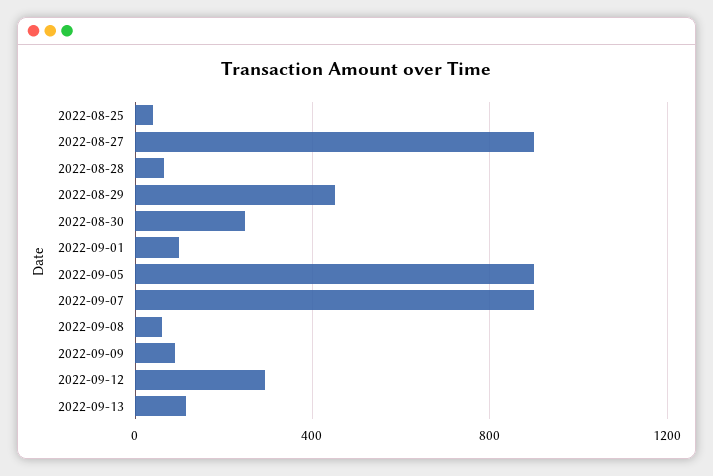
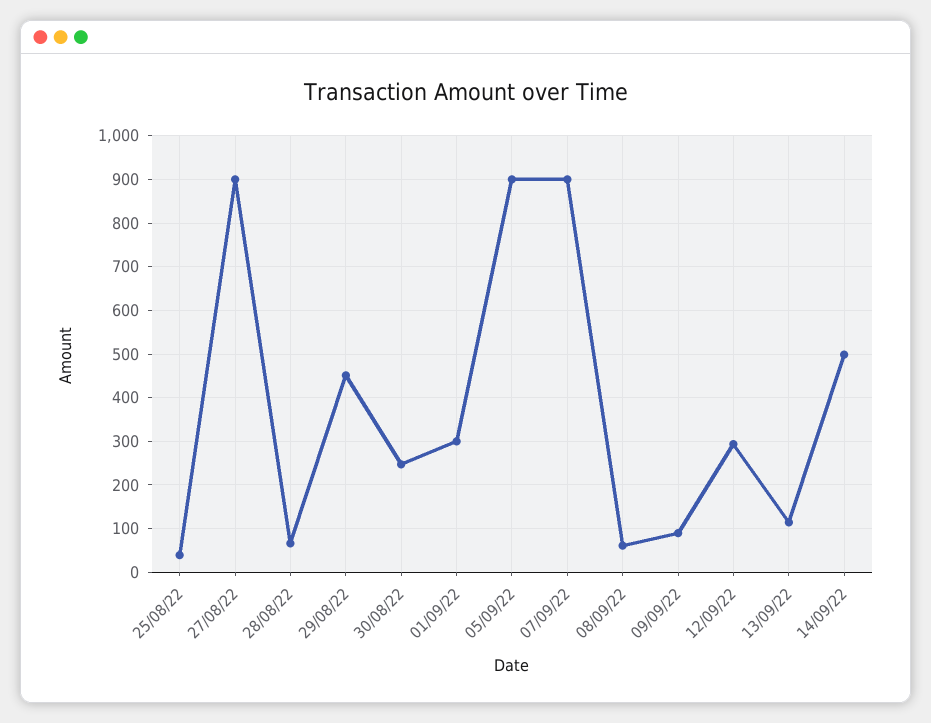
2022-09-01: 100 -> 300
14/09/22: none -> 500

